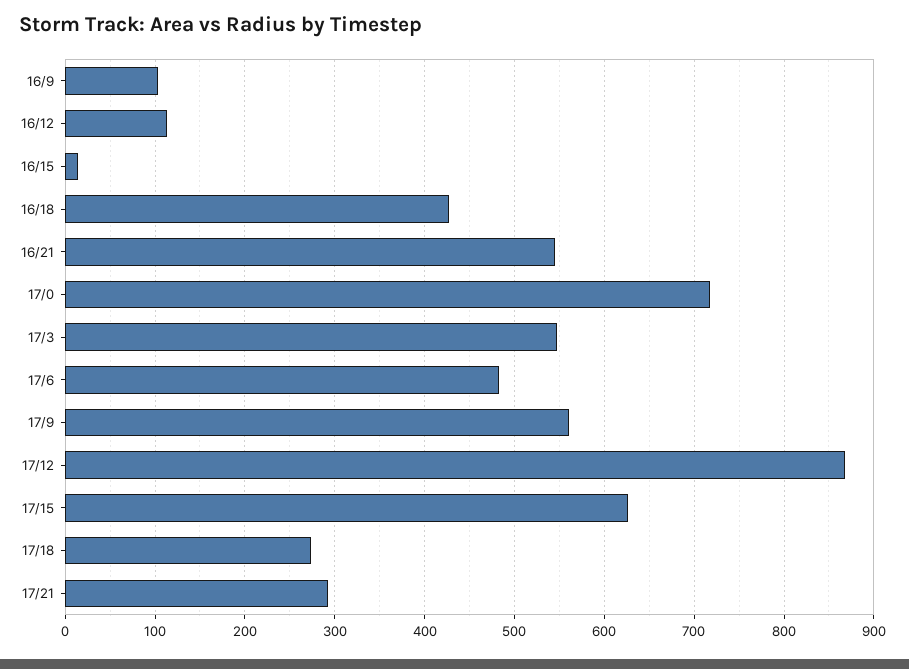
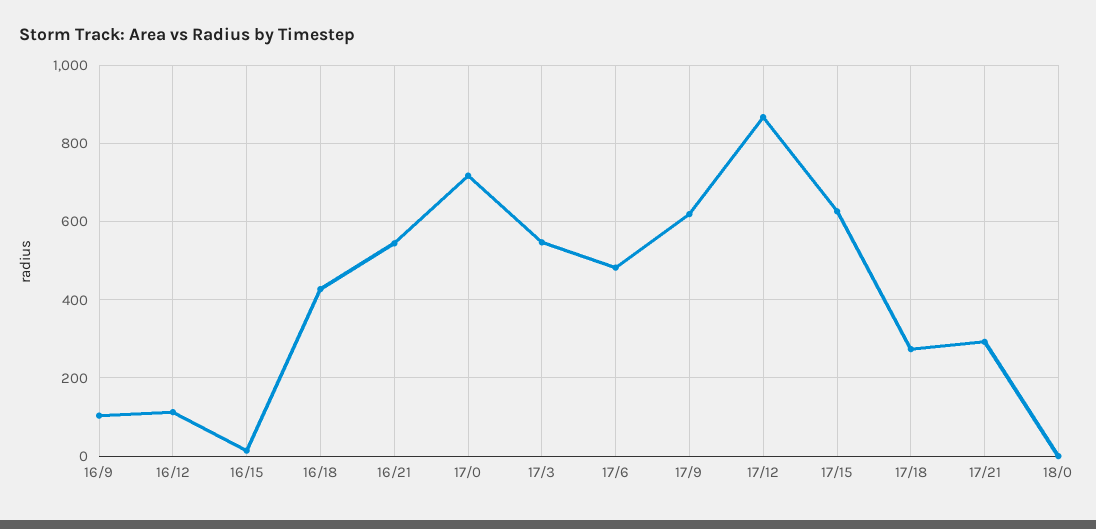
17/9: 560 -> 620
18/0: none -> 0

